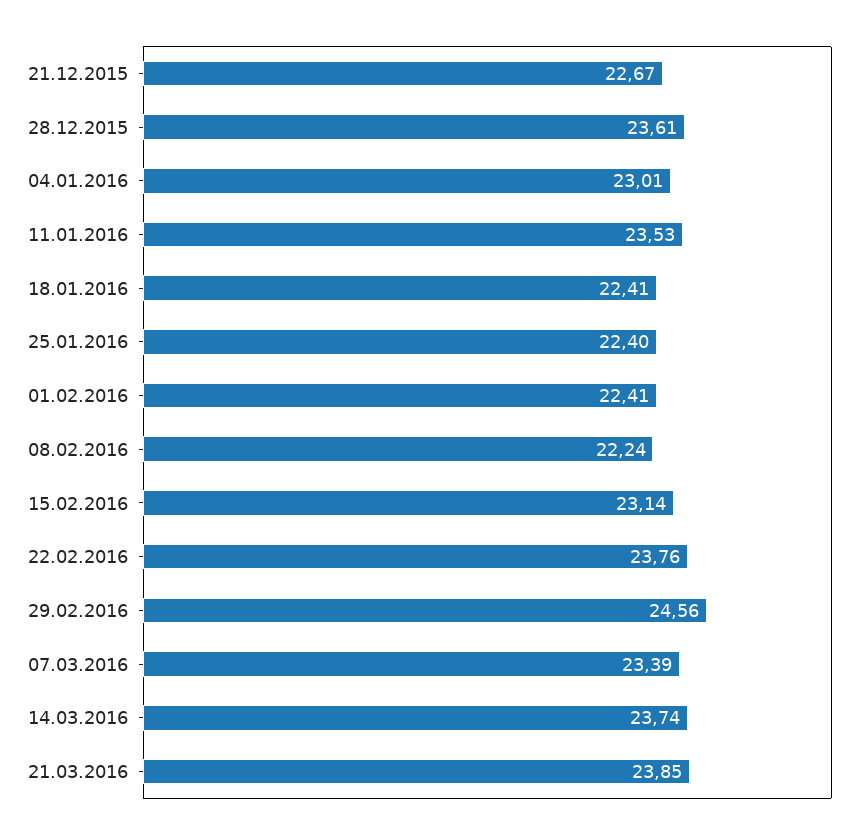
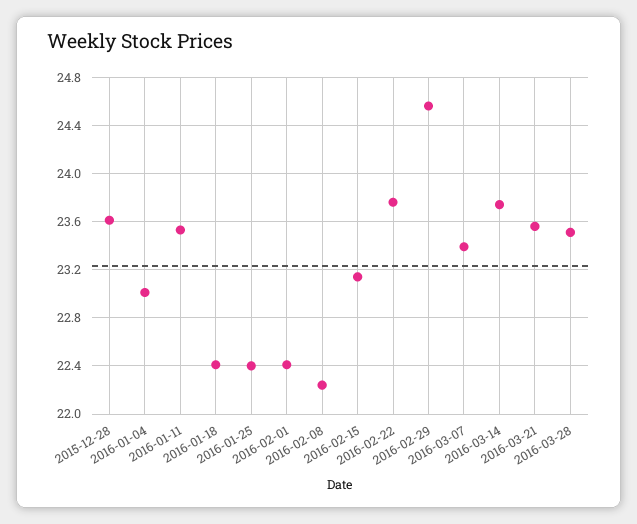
21.12.2015: 22.67 -> none
21.03.2016: 23.85 -> 23.55
2016-03-28: none -> 23.5

